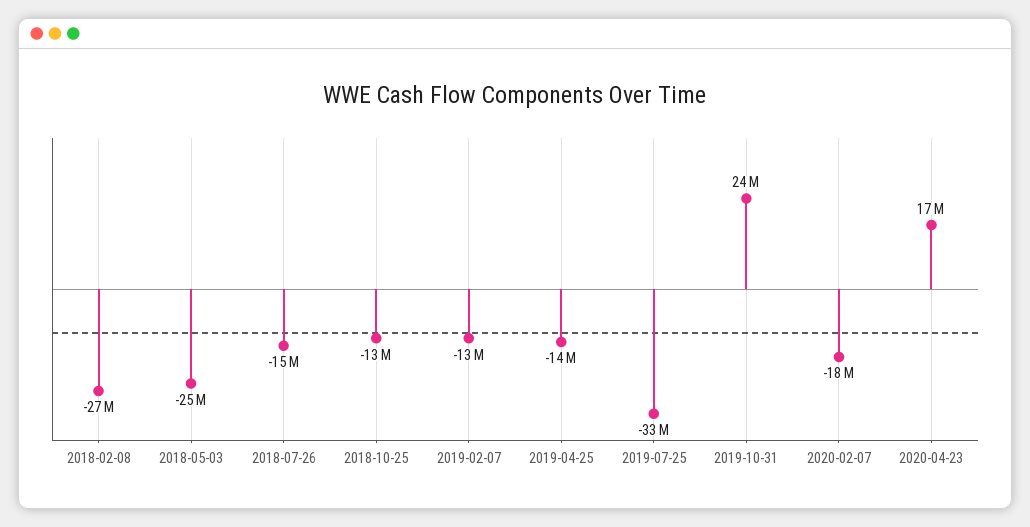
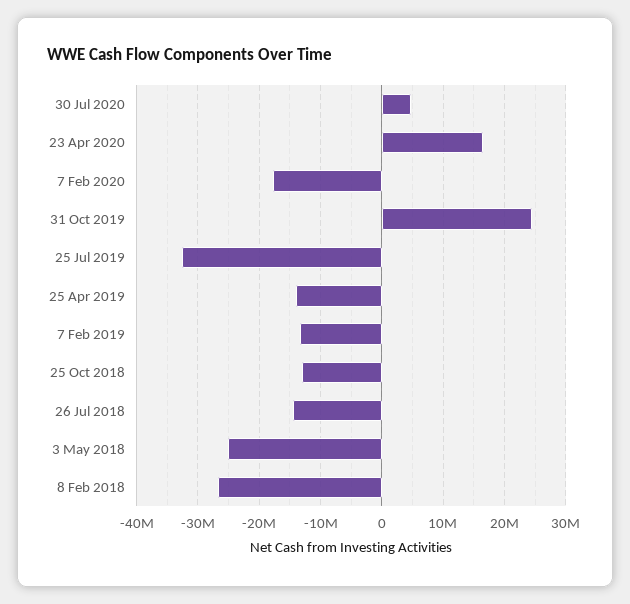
30 Jul 2020: none -> 5000000

